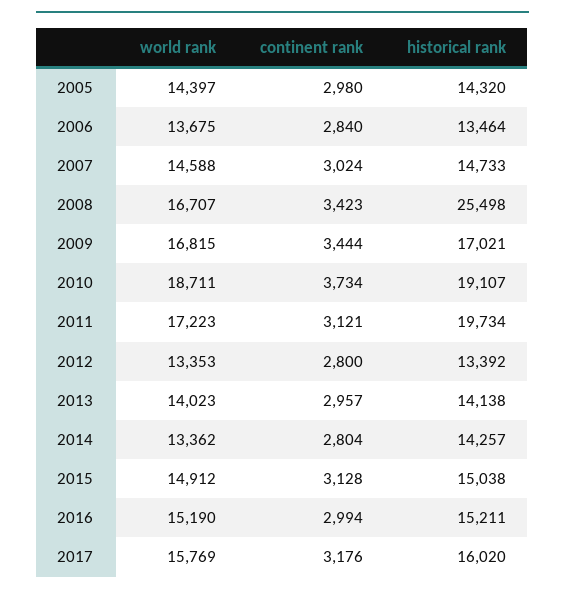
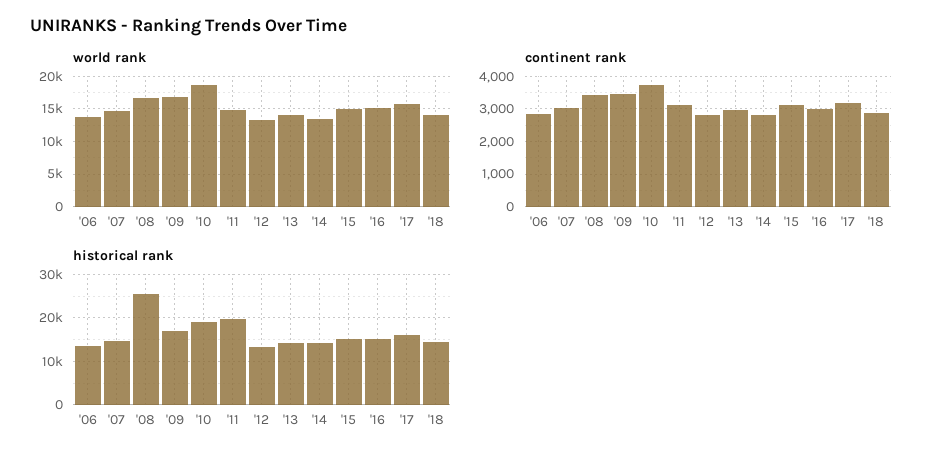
world rank, 2005: 14397 -> none
continent rank, 2005: 2980 -> none
historical rank, 2005: 14320 -> none
world rank, 2011: 17223 -> 15000
world rank, '18: none -> 14000
continent rank, '18: none -> 2800
historical rank, '18: none -> 14000

